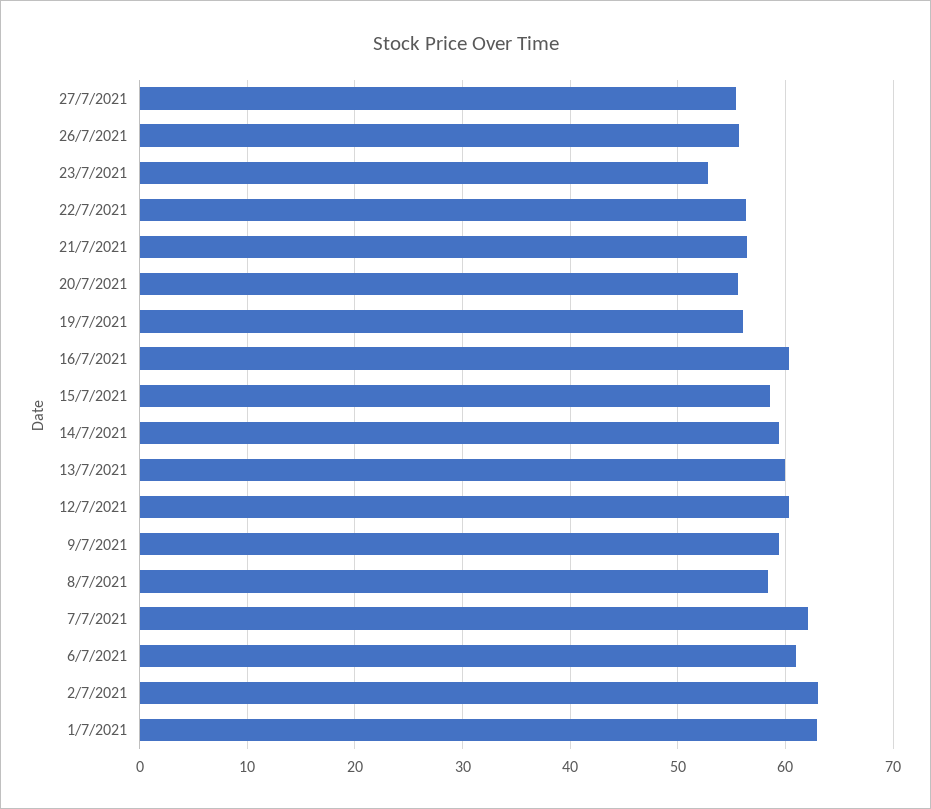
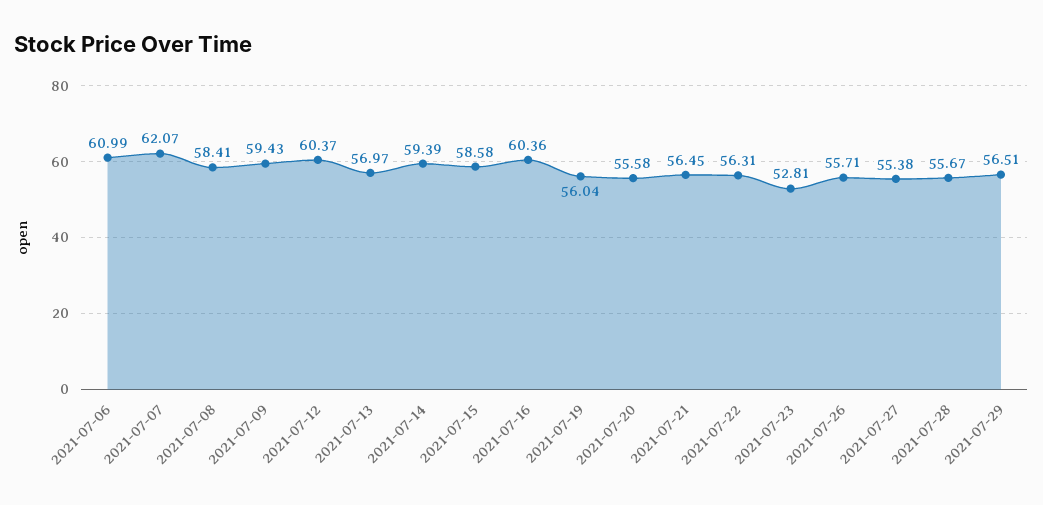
13/7/2021: 60 -> 56.97
2/7/2021: 63 -> none
1/7/2021: 63 -> none
2021-07-28: none -> 55.67
2021-07-29: none -> 56.51

